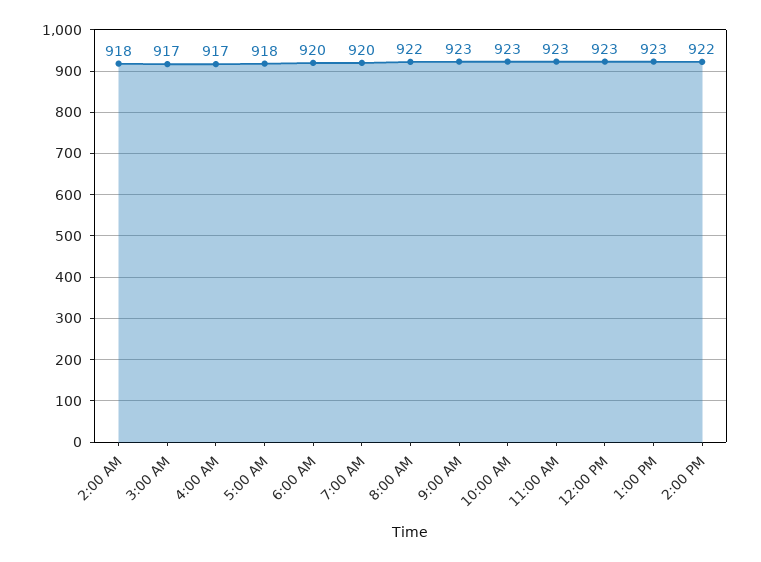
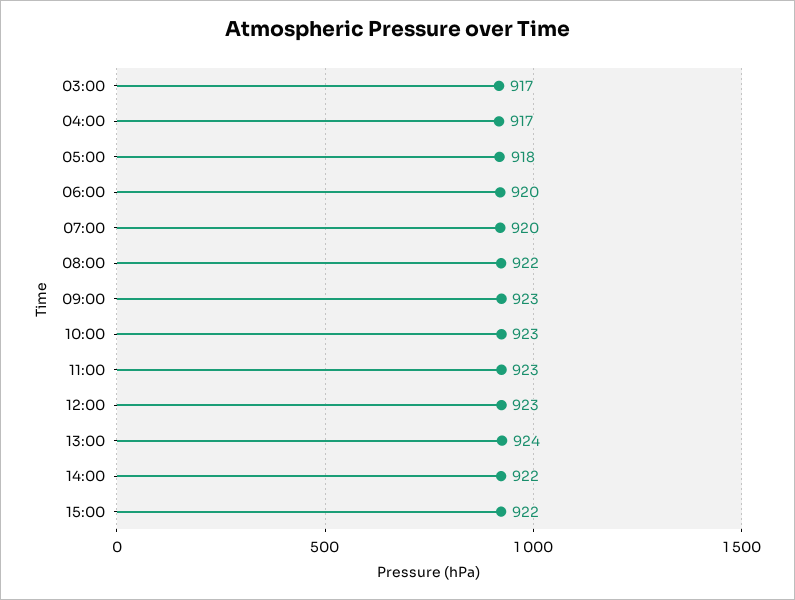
2:00 AM: 918 -> none
1:00 PM: 923 -> 924
15:00: none -> 922

